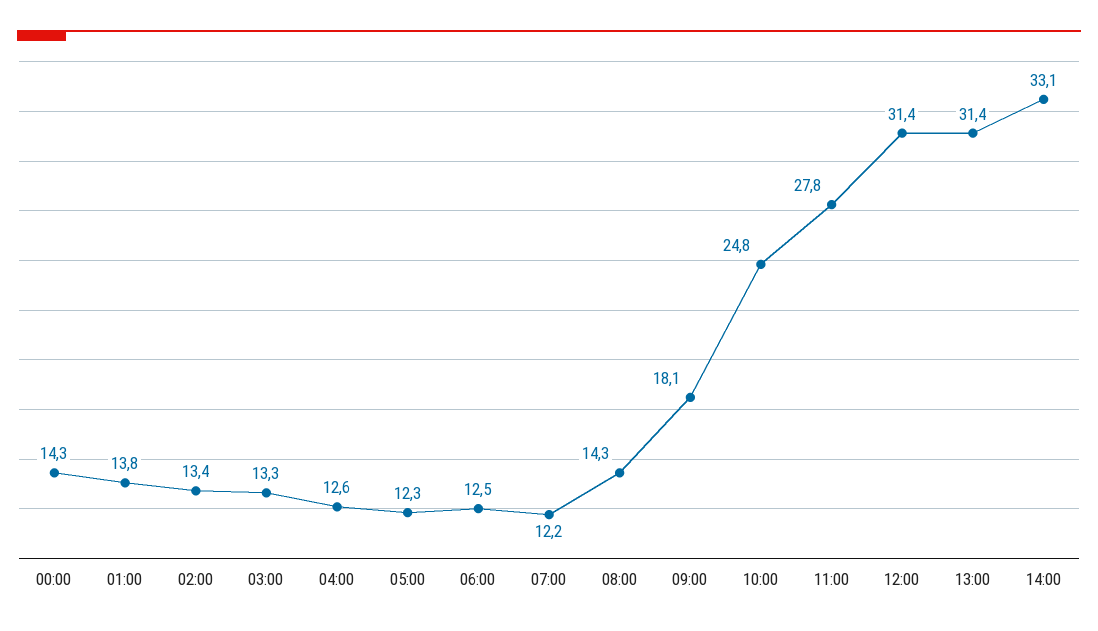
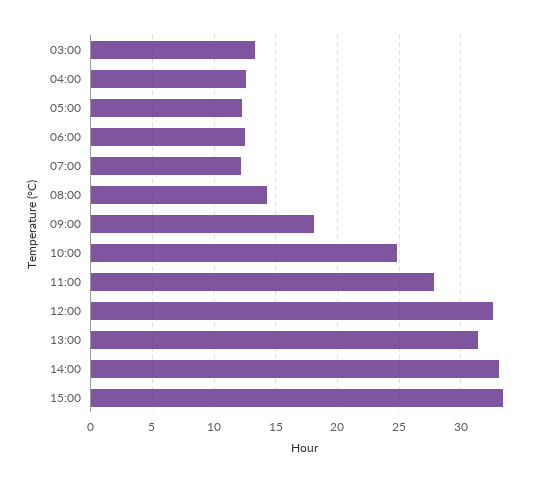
00:00: 14.3 -> none
01:00: 13.8 -> none
02:00: 13.4 -> none
12:00: 31.4 -> 32.5
15:00: none -> 33.5

